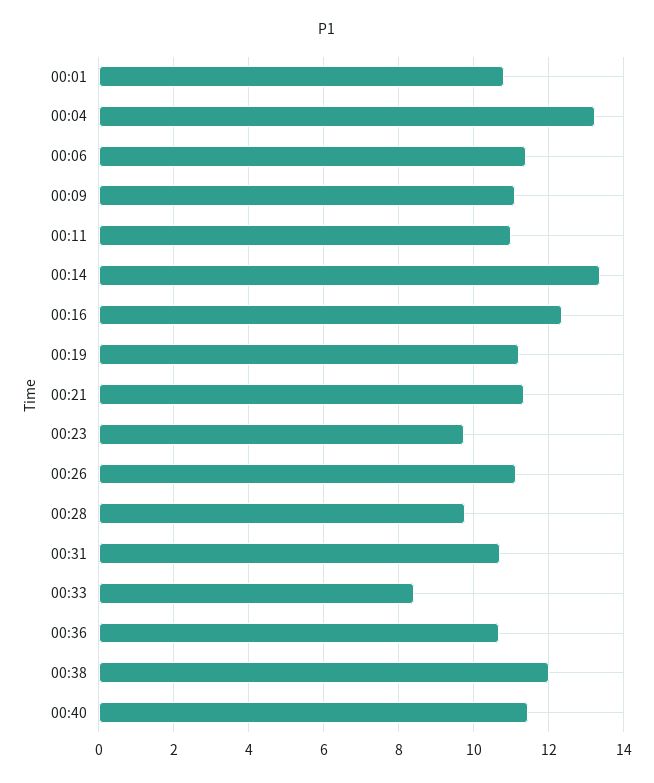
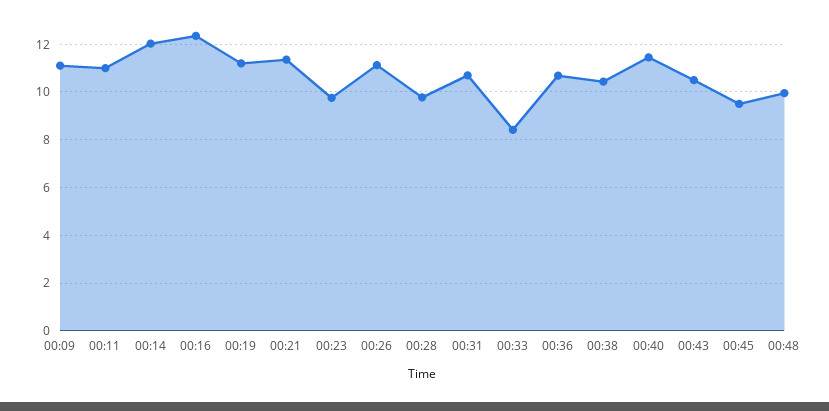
00:01: 10.8 -> none
00:04: 13.2 -> none
00:06: 11.4 -> none
00:14: 13.4 -> 12
00:38: 12 -> 10.5
00:43: none -> 10.5
00:45: none -> 9.5
00:48: none -> 10

